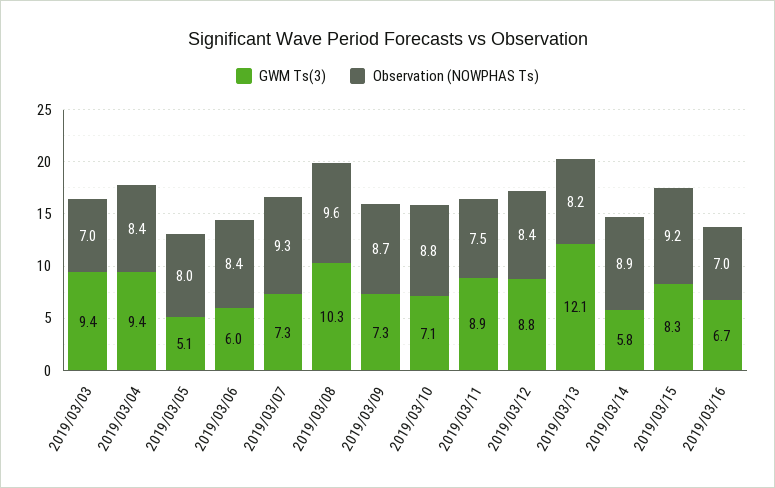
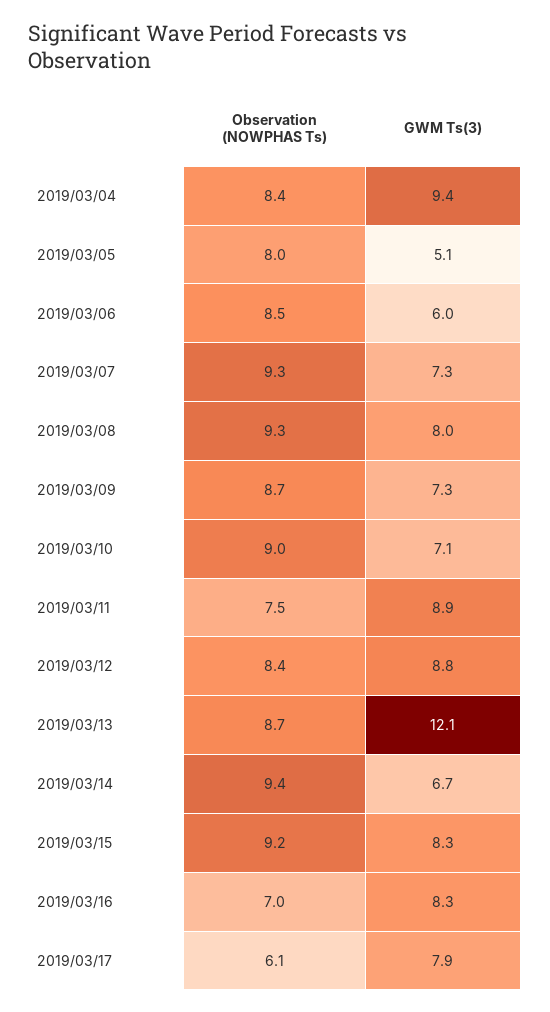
GWM Ts(3), 2019/03/03: 9.4 -> none
Observation (NOWPHAS Ts), 2019/03/03: 7 -> none
Observation (NOWPHAS Ts), 2019/03/06: 8.4 -> 8.5
GWM Ts(3), 2019/03/08: 10.3 -> 8
Observation (NOWPHAS Ts), 2019/03/08: 9.6 -> 9.3
Observation (NOWPHAS Ts), 2019/03/10: 8.8 -> 9
Observation (NOWPHAS Ts), 2019/03/13: 8.2 -> 8.7
GWM Ts(3), 2019/03/14: 5.8 -> 6.7
Observation (NOWPHAS Ts), 2019/03/14: 8.9 -> 9.4
GWM Ts(3), 2019/03/16: 6.7 -> 8.3
Observation (NOWPHAS Ts), 2019/03/17: none -> 6.1
GWM Ts(3), 2019/03/17: none -> 7.9

